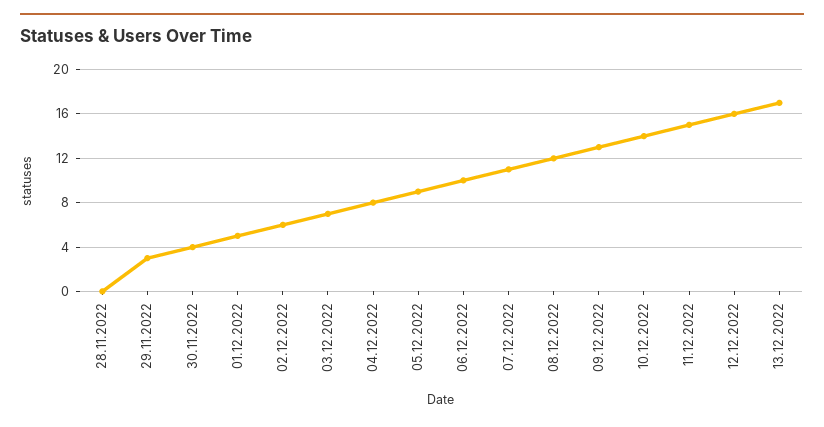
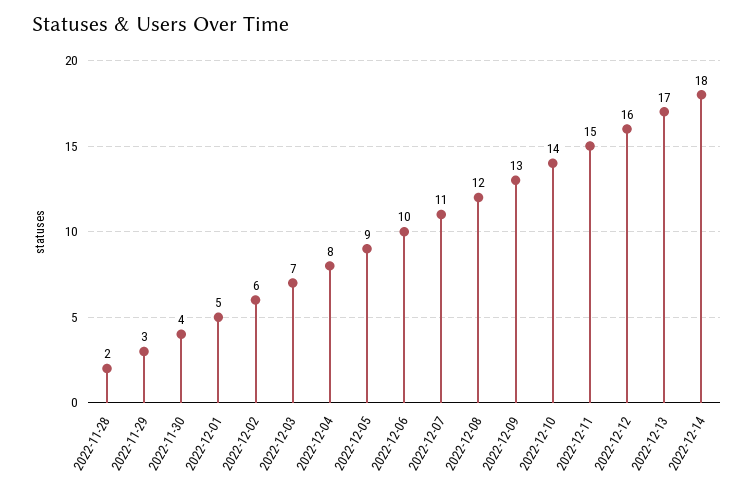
28.11.2022: 0 -> 2
2022-12-14: none -> 18

